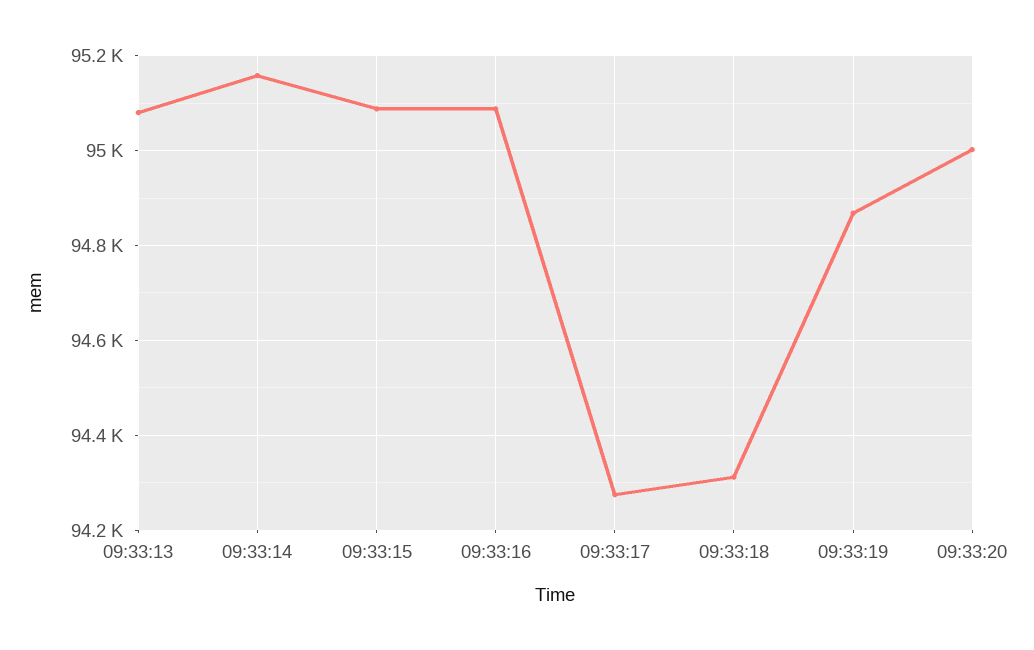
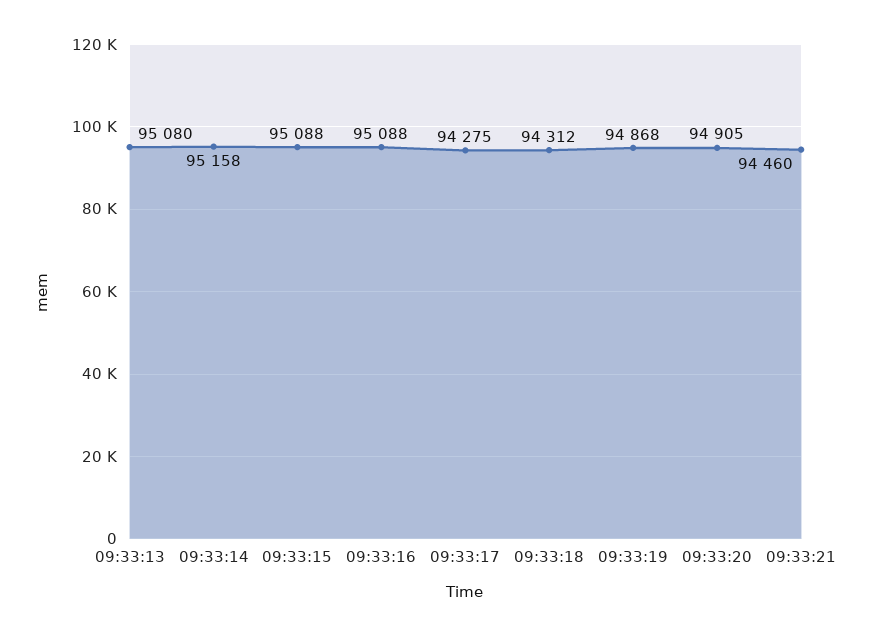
09:33:20: 95000 -> 94905
09:33:21: none -> 94460

